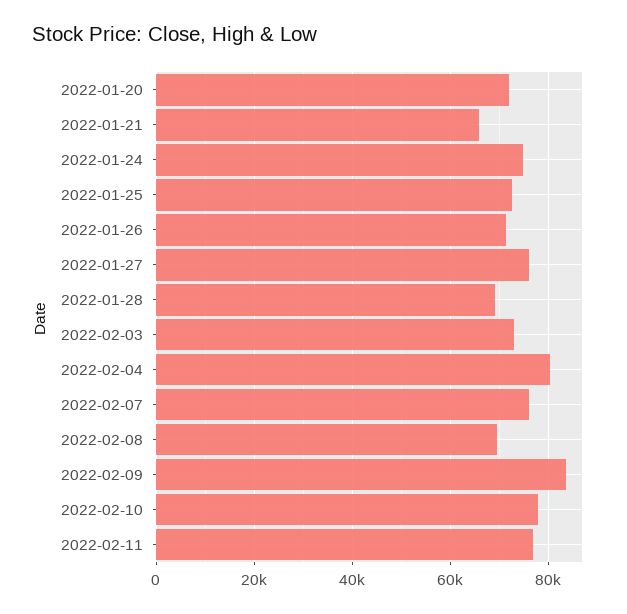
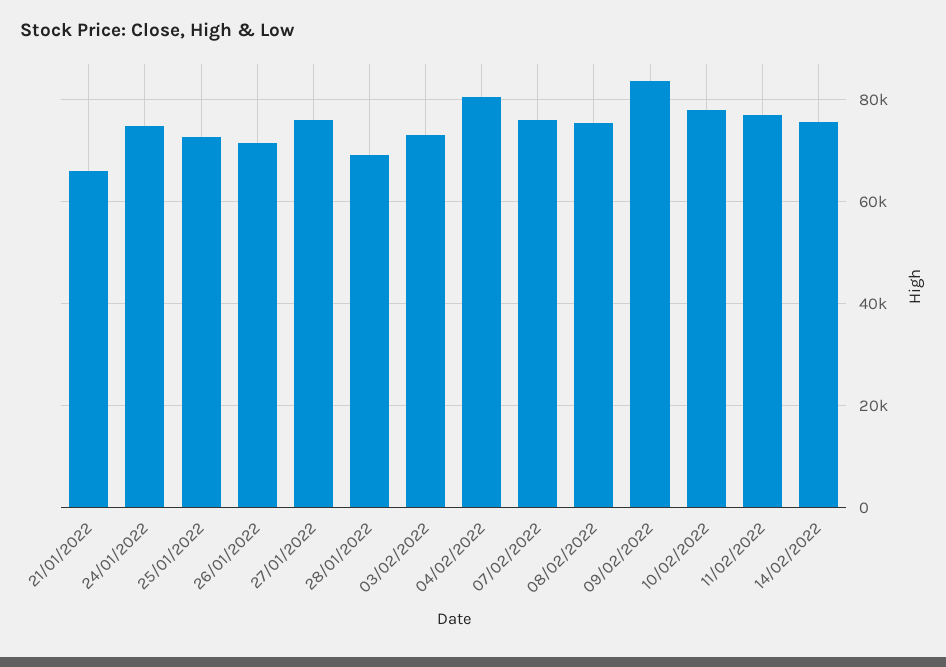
2022-01-20: 72000 -> none
2022-02-08: 70000 -> 76000
14/02/2022: none -> 76000

